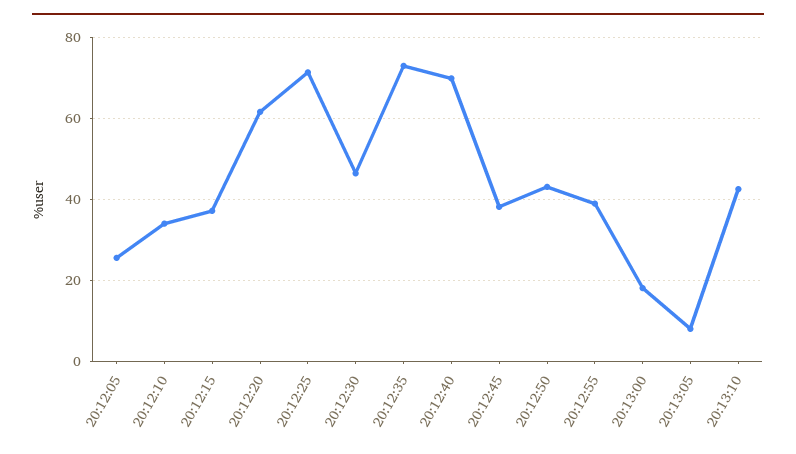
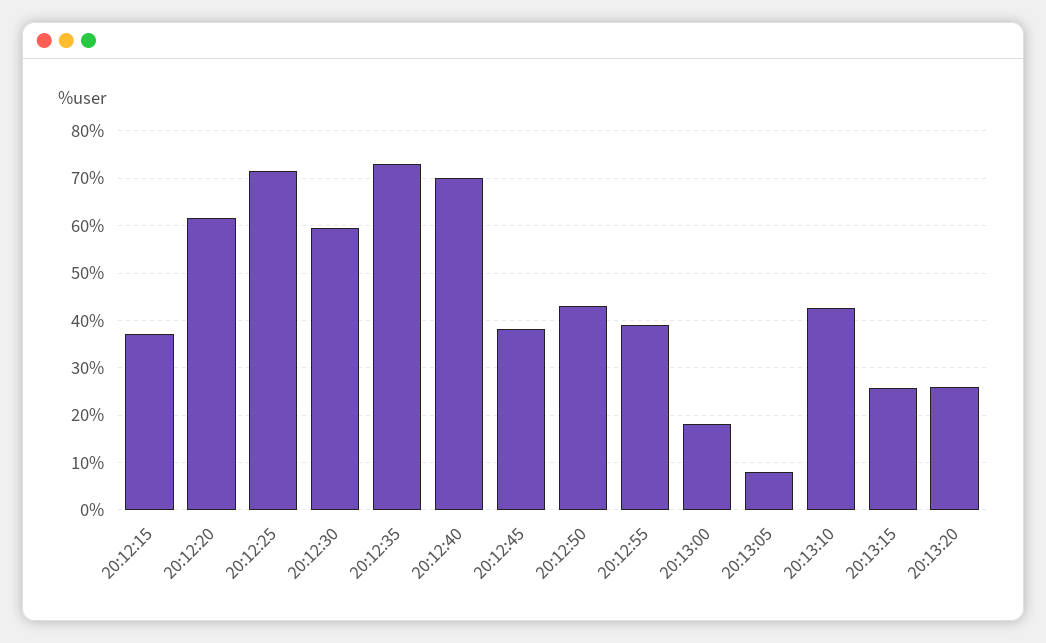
20:12:05: 26 -> none
20:12:10: 34 -> none
20:12:30: 46 -> 60
20:13:15: none -> 26
20:13:20: none -> 26

